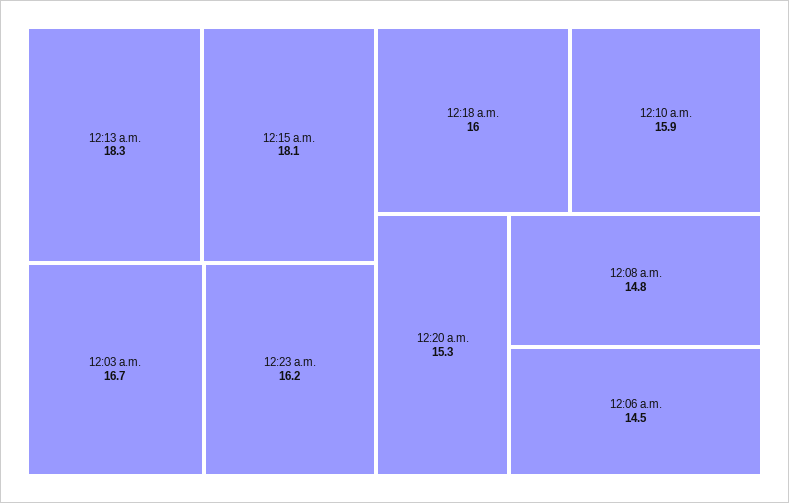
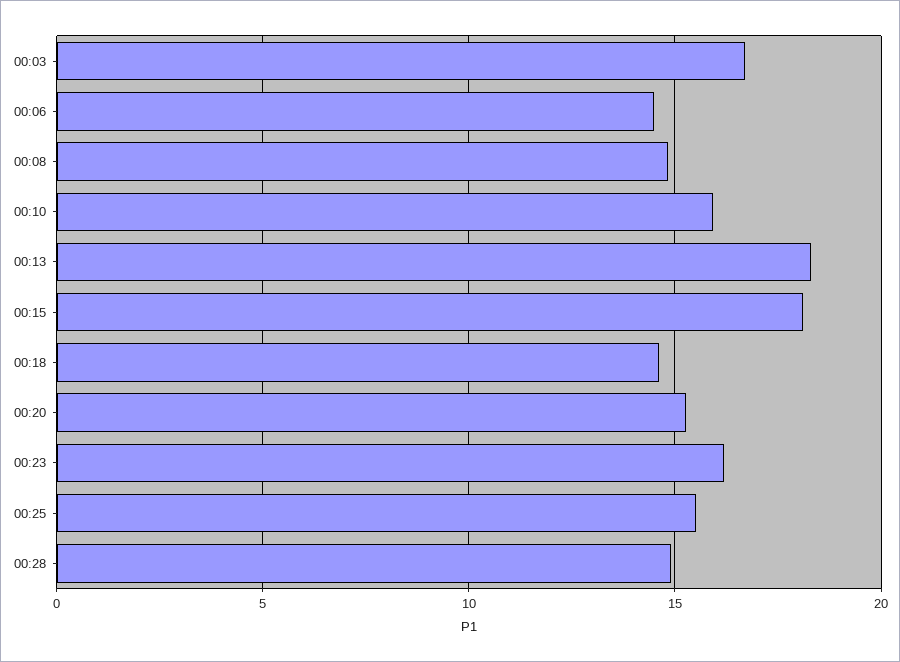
12:18 a.m.: 16 -> 14.5
00:25: none -> 15.5
00:28: none -> 15

